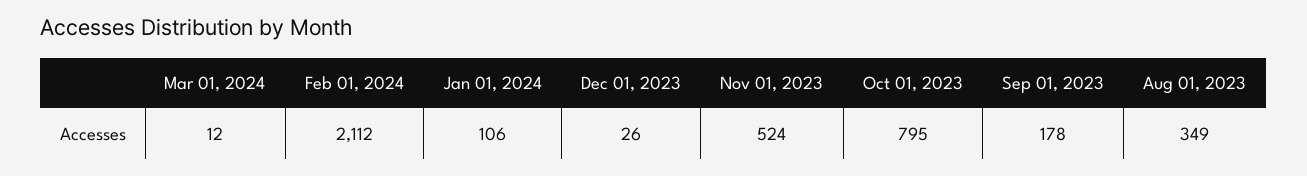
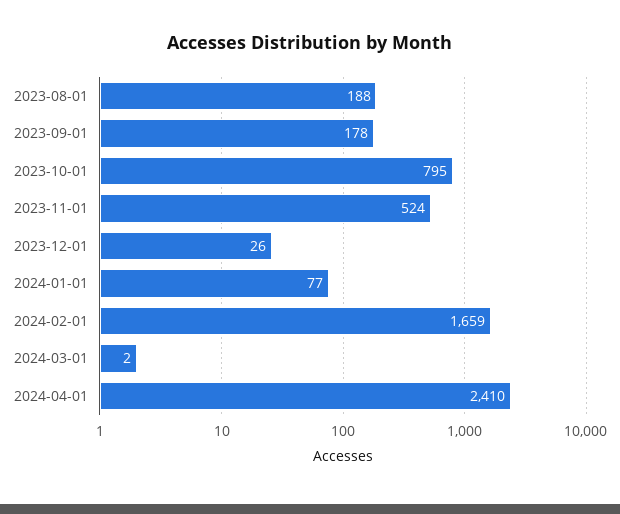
Mar 01, 2024: 12 -> 2
Feb 01, 2024: 2112 -> 1659
Jan 01, 2024: 106 -> 77
Aug 01, 2023: 349 -> 188
2024-04-01: none -> 2410

